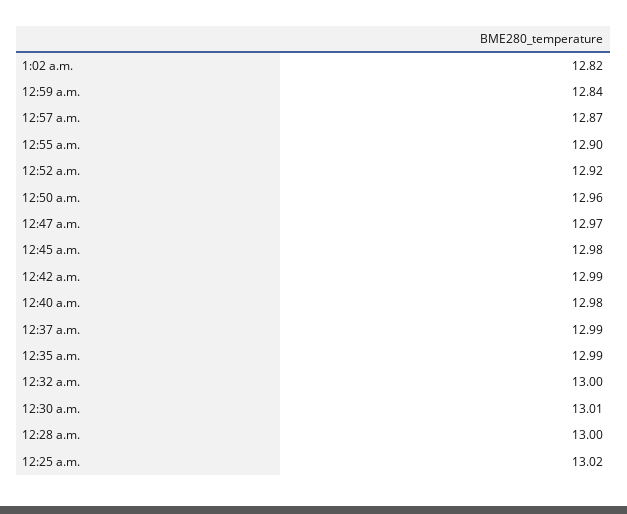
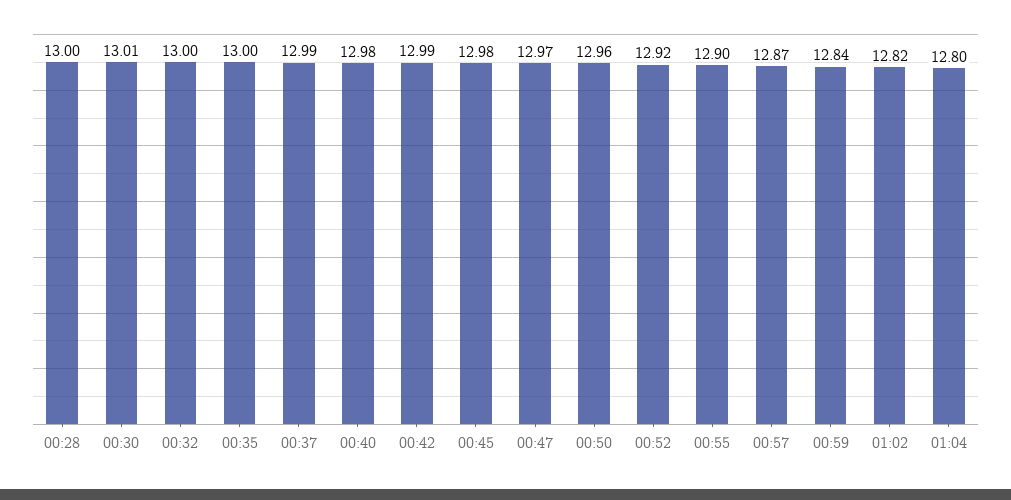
12:35 a.m.: 12.99 -> 13
12:25 a.m.: 13.02 -> none
01:04: none -> 12.8

